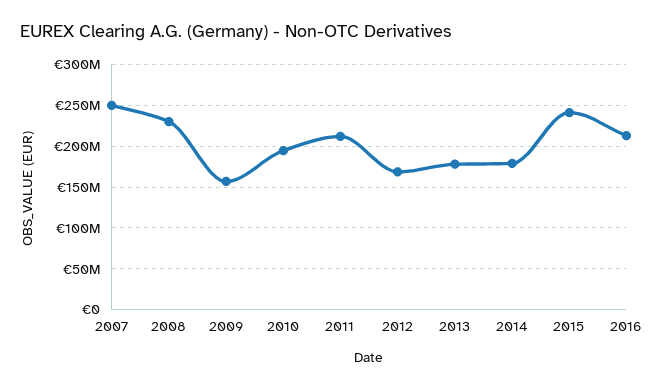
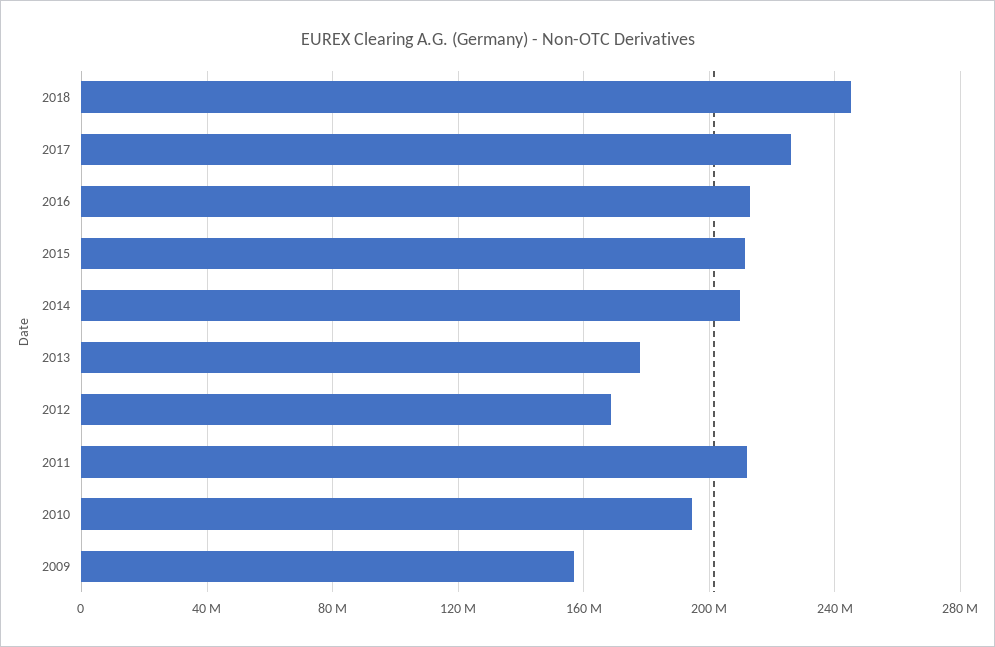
2007: 250000000 -> none
2008: 230000000 -> none
2014: 180000000 -> 210000000
2015: 240000000 -> 210000000
2018: none -> 245000000
2017: none -> 225000000

